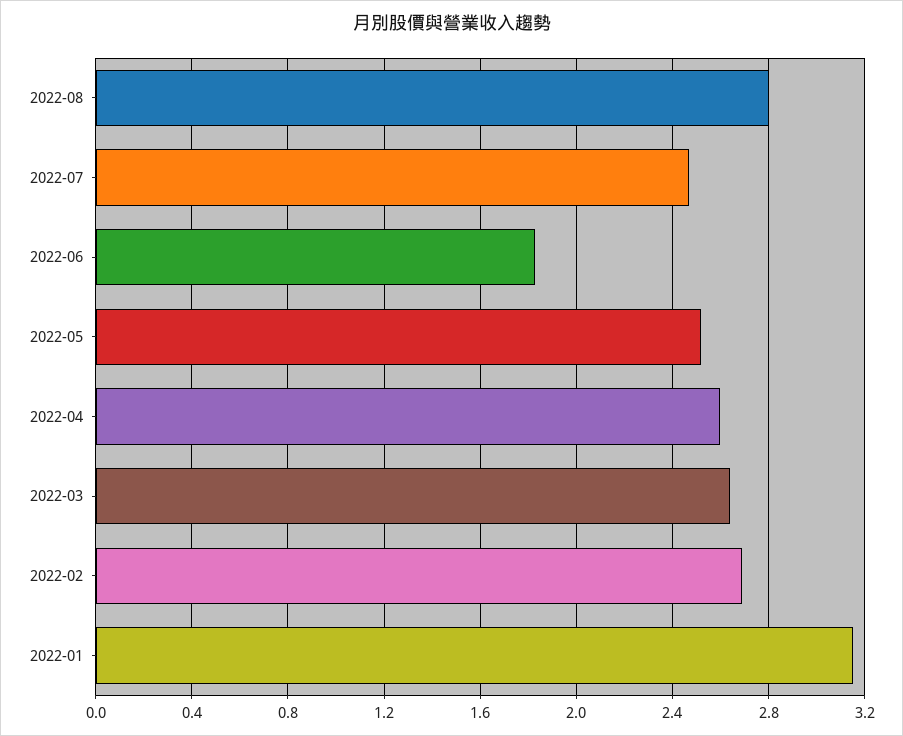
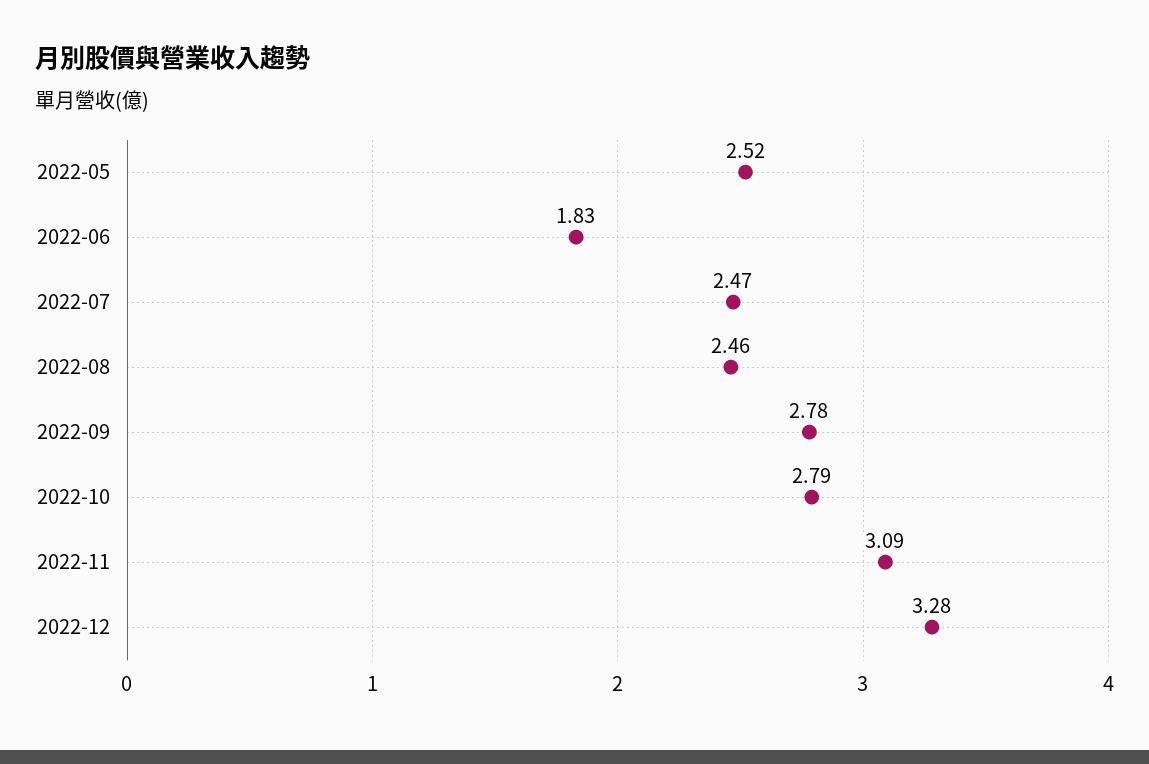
2022-08: 2.8 -> 2.46
2022-04: 2.6 -> none
2022-03: 2.65 -> none
2022-02: 2.7 -> none
2022-01: 3.15 -> none
2022-09: none -> 2.78
2022-10: none -> 2.79
2022-11: none -> 3.09
2022-12: none -> 3.28

